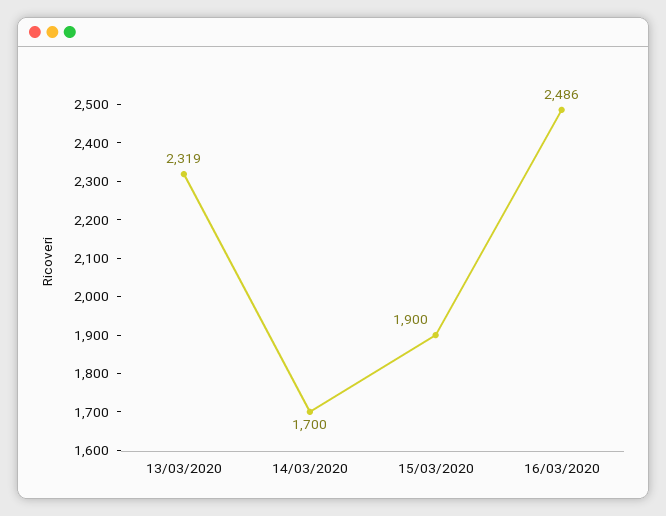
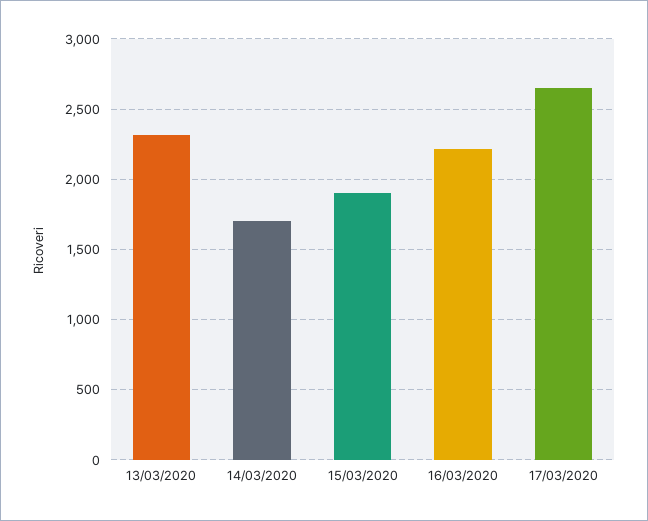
16/03/2020: 2486 -> 2200
17/03/2020: none -> 2650

